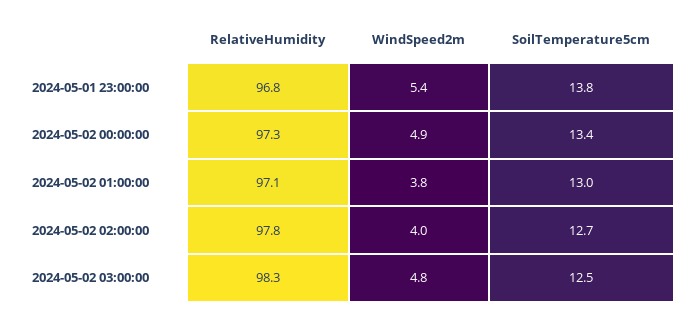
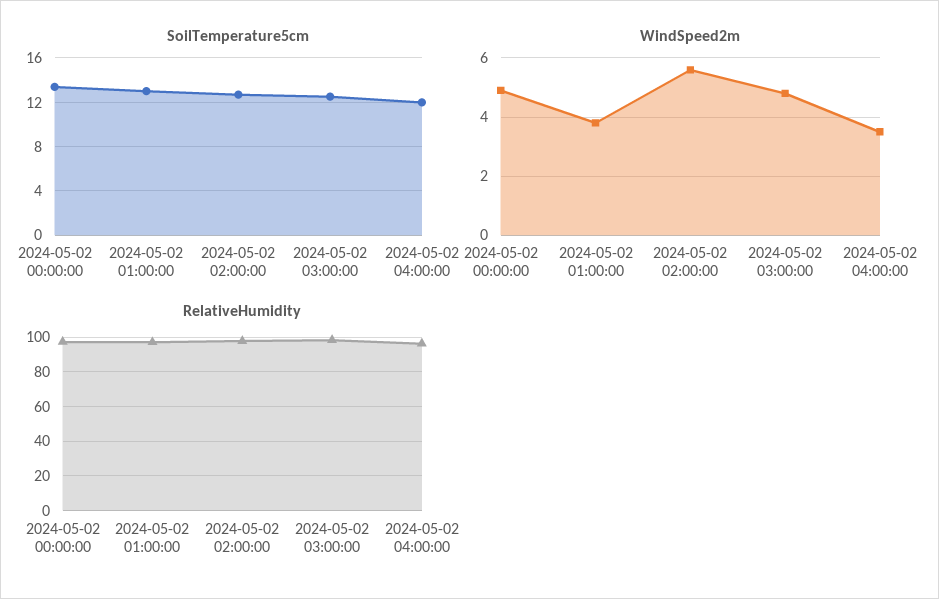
RelativeHumidity, 2024-05-01 23:00:00: 96.8 -> none
WindSpeed2m, 2024-05-01 23:00:00: 5.4 -> none
SoilTemperature5cm, 2024-05-01 23:00:00: 13.8 -> none
WindSpeed2m, 2024-05-02 02:00:00: 4 -> 5.5
SoilTemperature5cm, 2024-05-02 04:00:00: none -> 12
WindSpeed2m, 2024-05-02 04:00:00: none -> 3.5
RelativeHumidity, 2024-05-02 04:00:00: none -> 95

